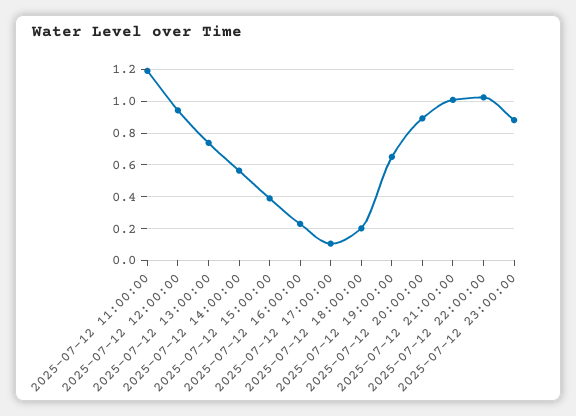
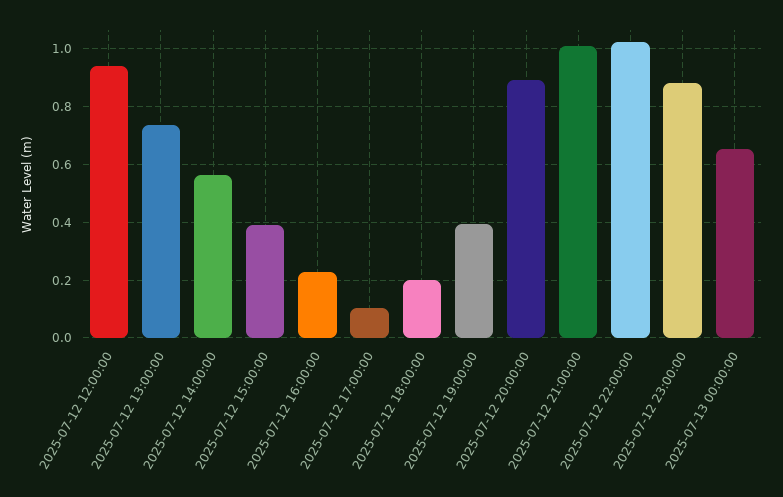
2025-07-12 11:00:00: 1.2 -> none
2025-07-12 19:00:00: 0.65 -> 0.4
2025-07-13 00:00:00: none -> 0.65

